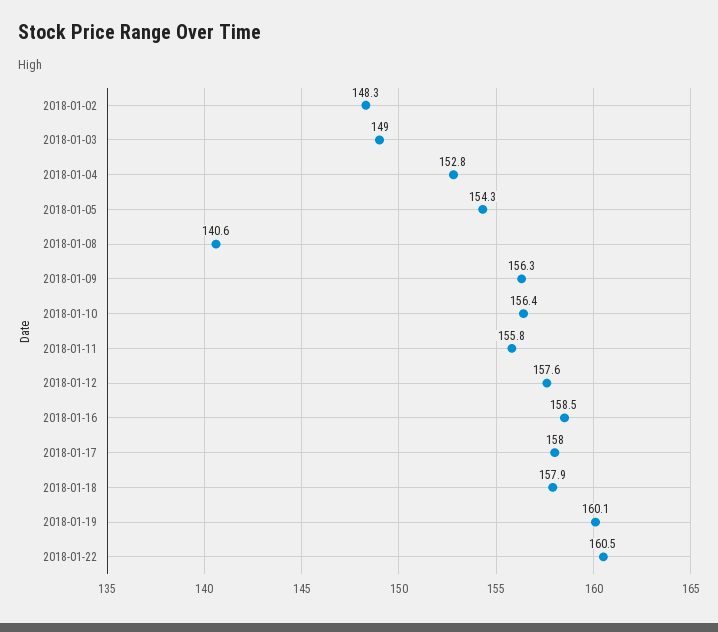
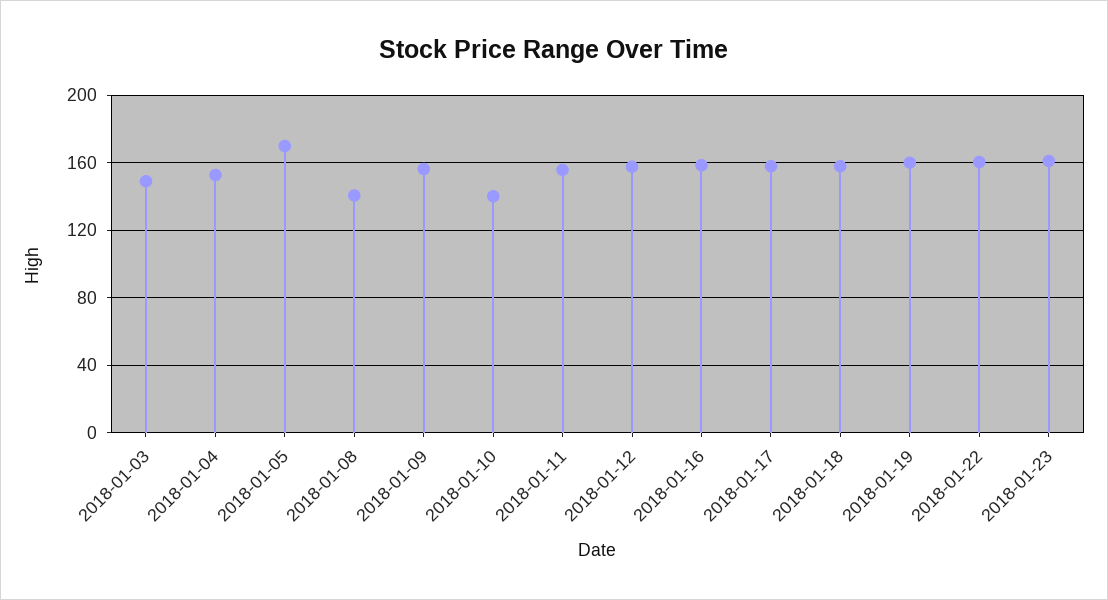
2018-01-02: 148.3 -> none
2018-01-05: 154.3 -> 170
2018-01-10: 156.4 -> 140
2018-01-23: none -> 160

